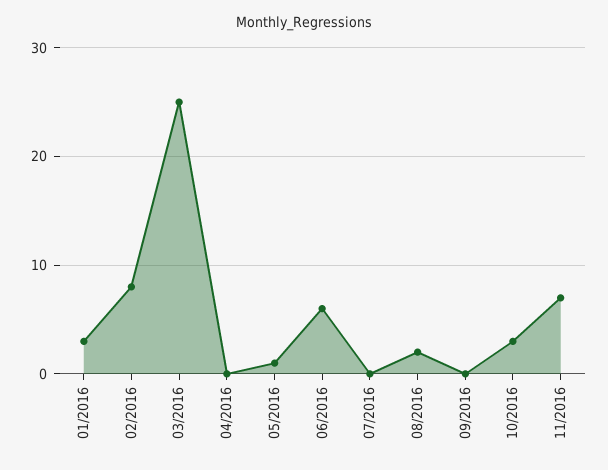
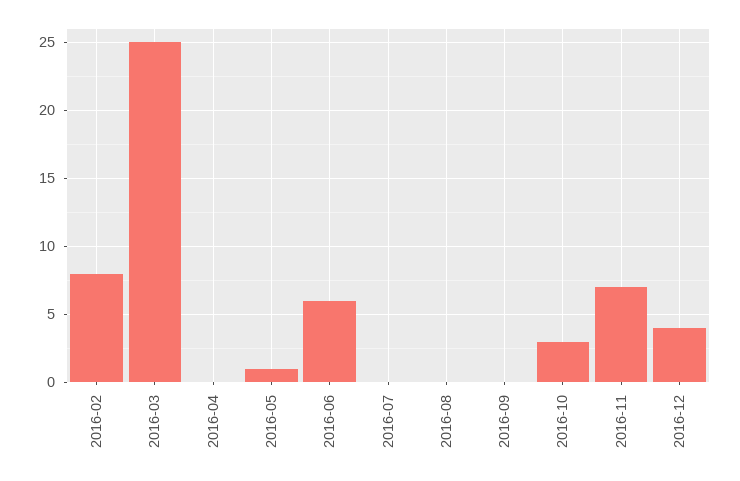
01/2016: 3 -> none
08/2016: 2 -> 0
2016-12: none -> 4

